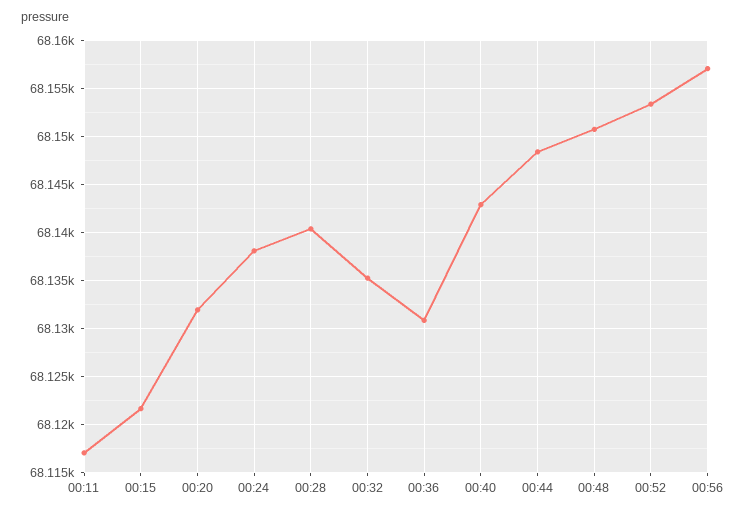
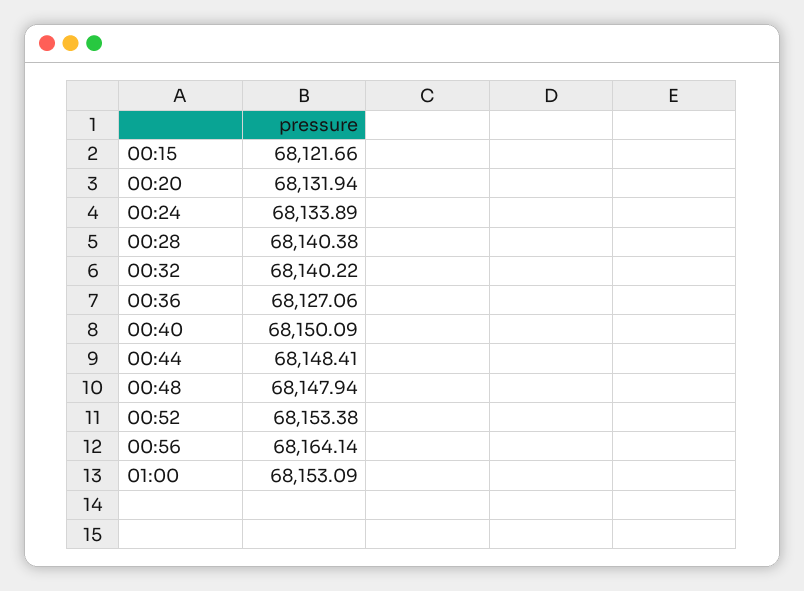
00:11: 68117 -> none
00:24: 68138 -> 68133.89
00:32: 68135 -> 68140.22
00:36: 68131 -> 68127.06
00:40: 68143 -> 68150.09
00:48: 68151 -> 68147.94
00:56: 68157 -> 68164.14
01:00: none -> 68153.09

